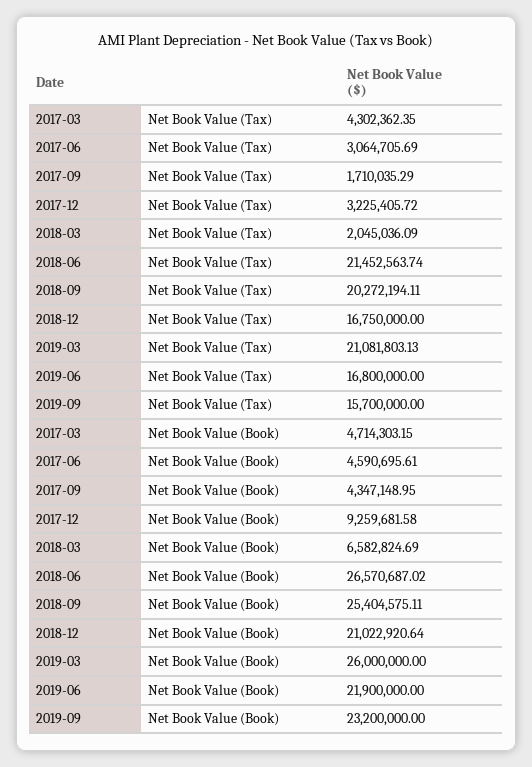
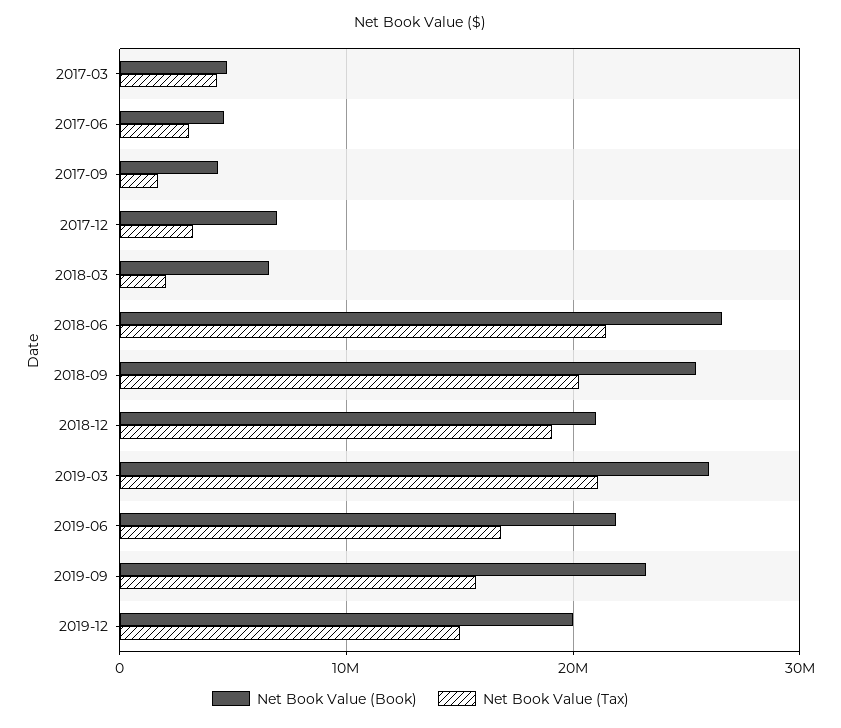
Net Book Value (Tax), 2018-12: 16750000 -> 19000000
Net Book Value (Book), 2017-12: 9259681.58 -> 7000000
Net Book Value (Book), 2019-12: none -> 20000000
Net Book Value (Tax), 2019-12: none -> 15000000

